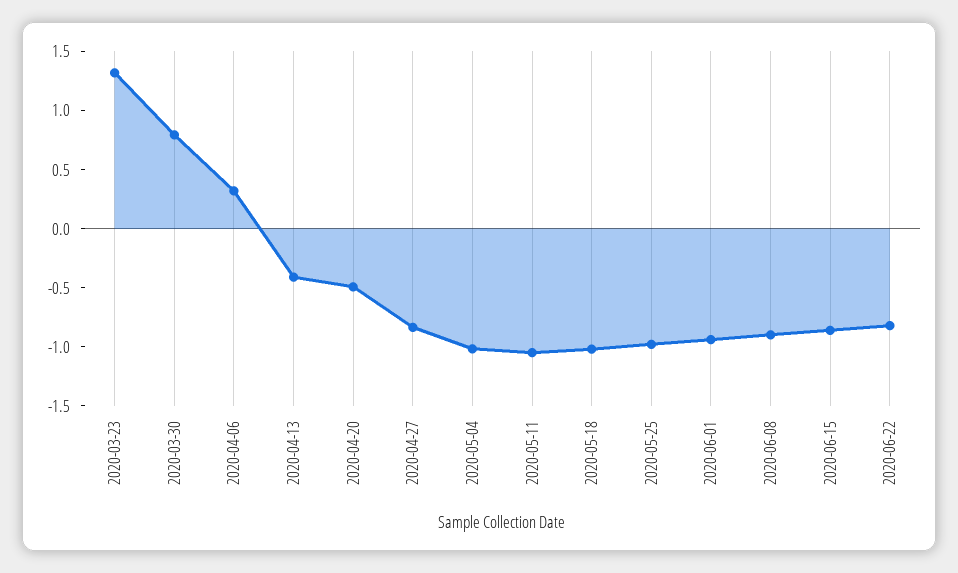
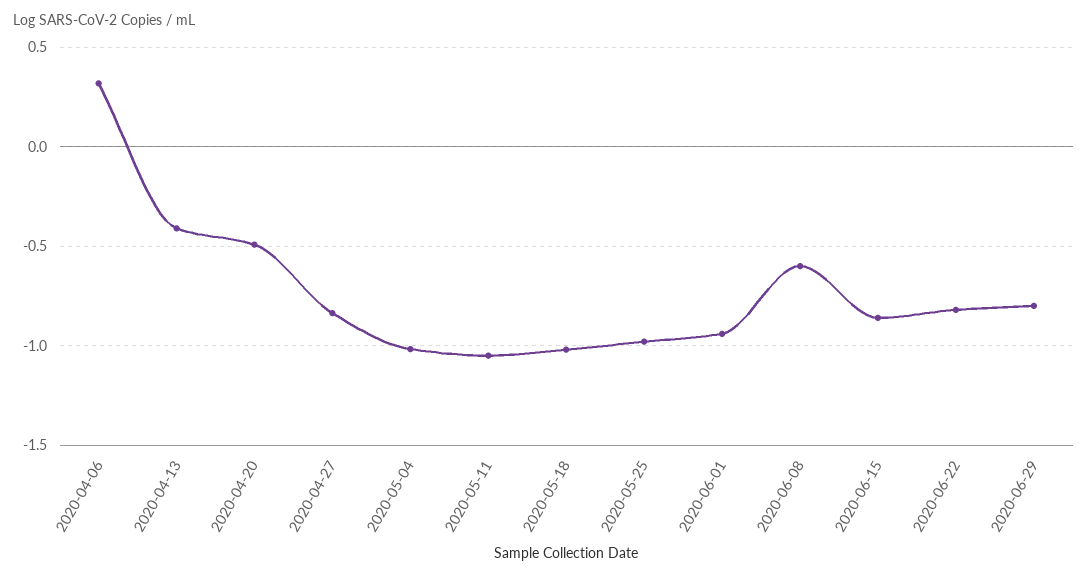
2020-03-23: 1.3 -> none
2020-03-30: 0.8 -> none
2020-06-08: -0.9 -> -0.6
2020-06-29: none -> -0.8

